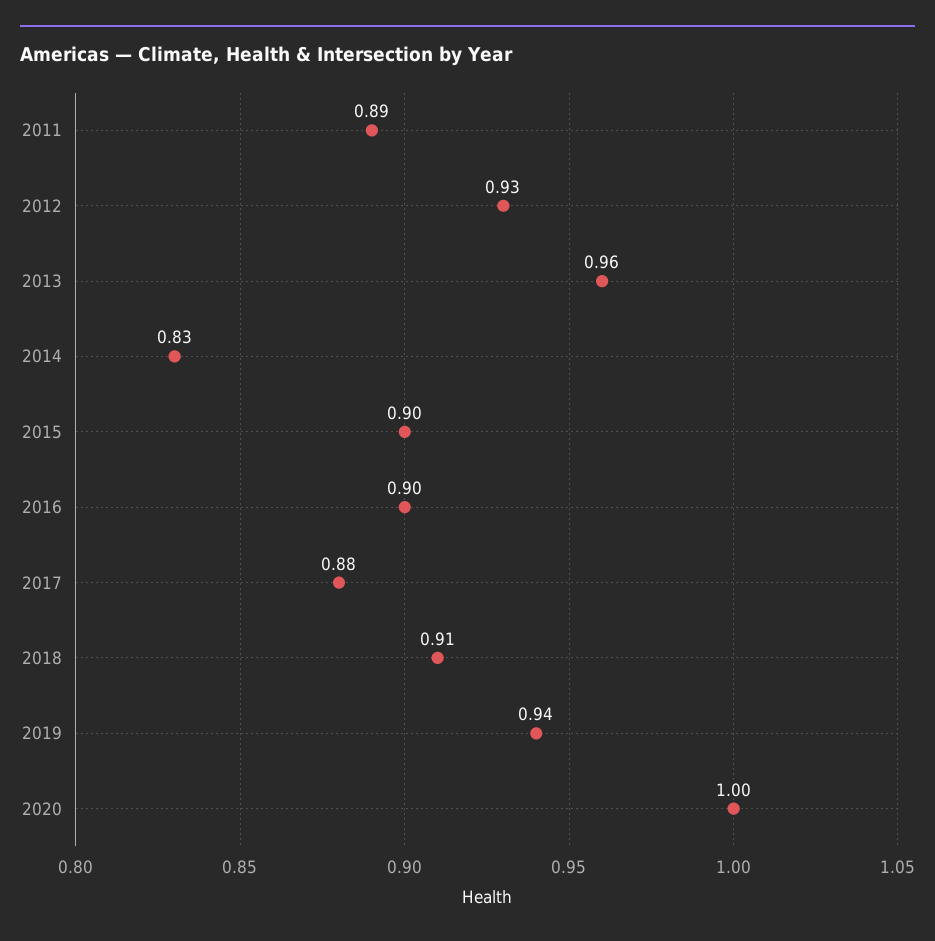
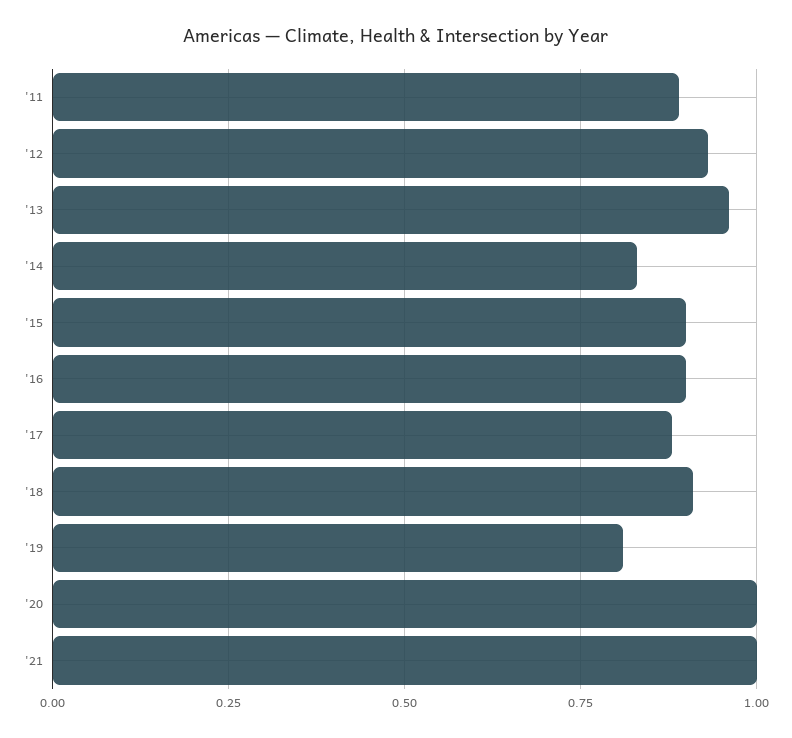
2019: 0.94 -> 0.8
'21: none -> 1

